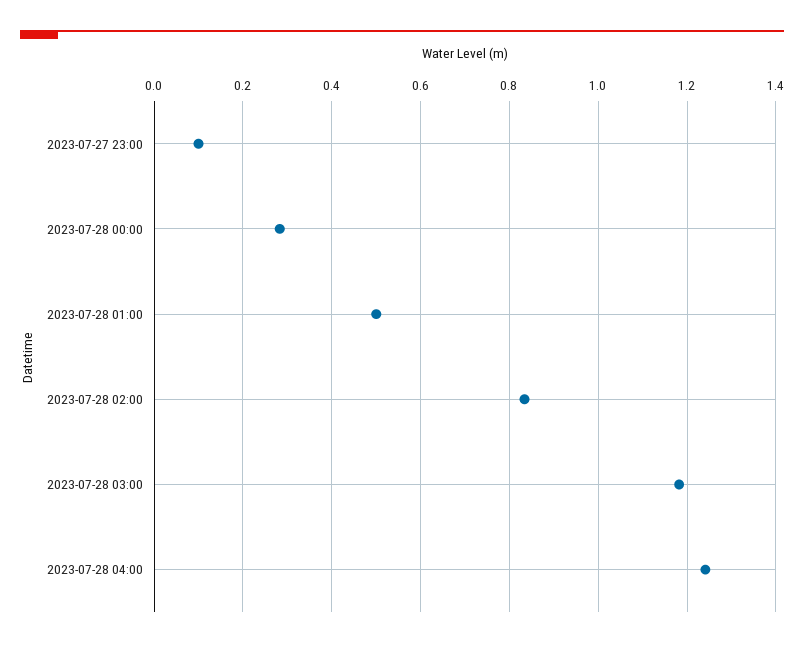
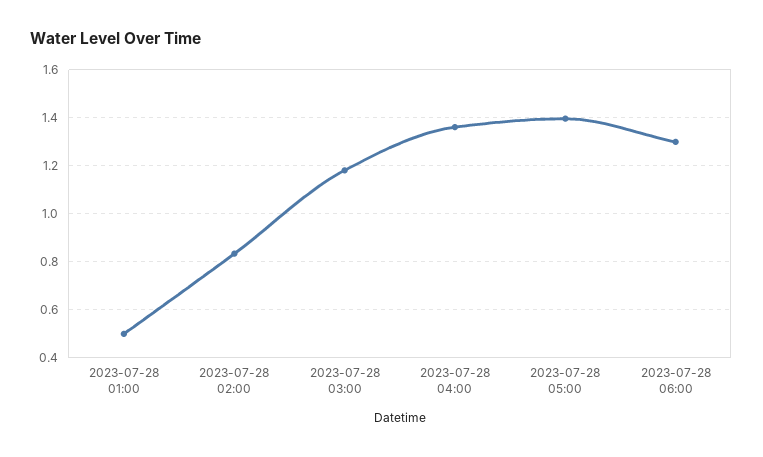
2023-07-27 23:00: 0.1 -> none
2023-07-28 00:00: 0.28 -> none
2023-07-28 04:00: 1.24 -> 1.35
2023-07-28 05:00: none -> 1.4
2023-07-28 06:00: none -> 1.3

